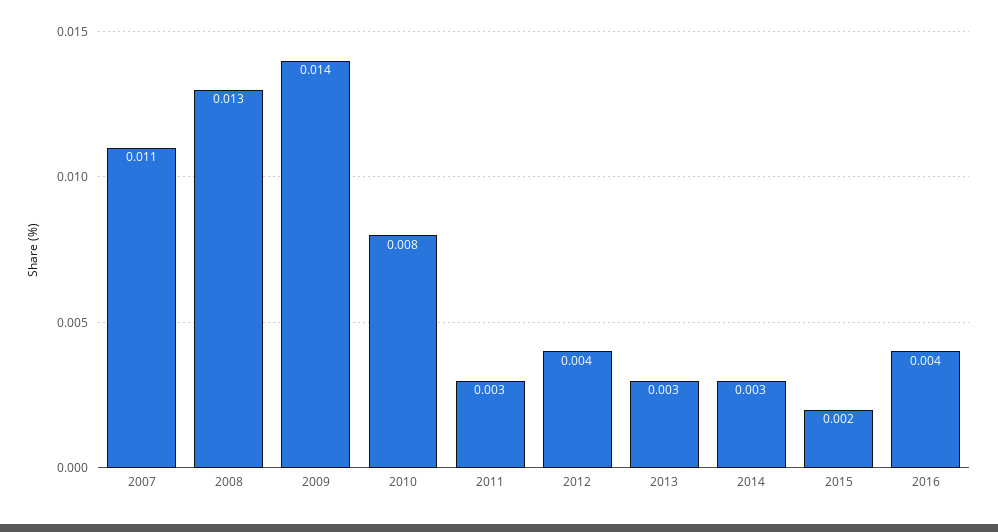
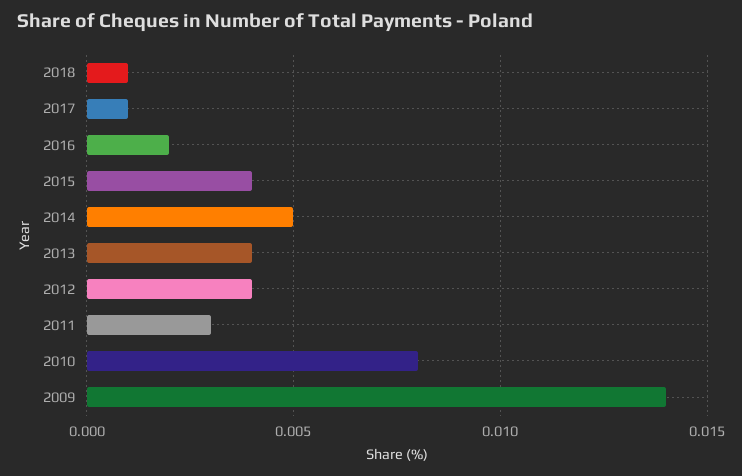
2007: 0.011 -> none
2008: 0.013 -> none
2013: 0.003 -> 0.004
2014: 0.003 -> 0.005
2015: 0.002 -> 0.004
2016: 0.004 -> 0.002
2018: none -> 0.001
2017: none -> 0.001

